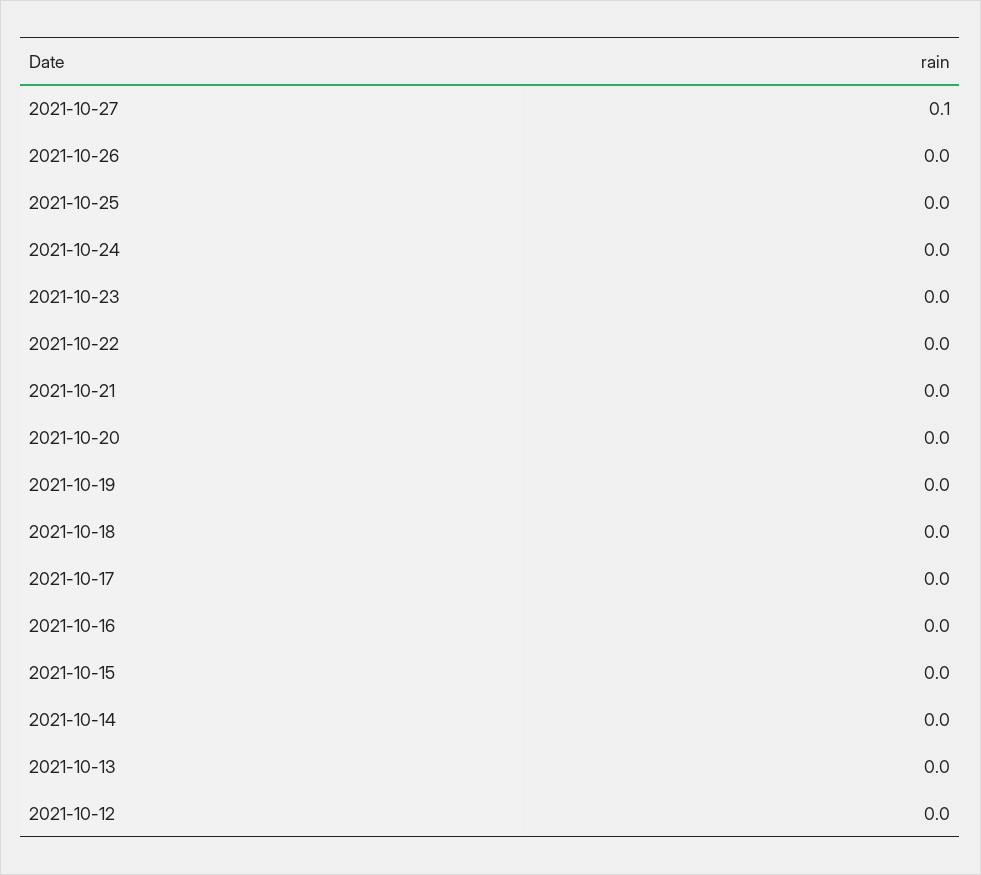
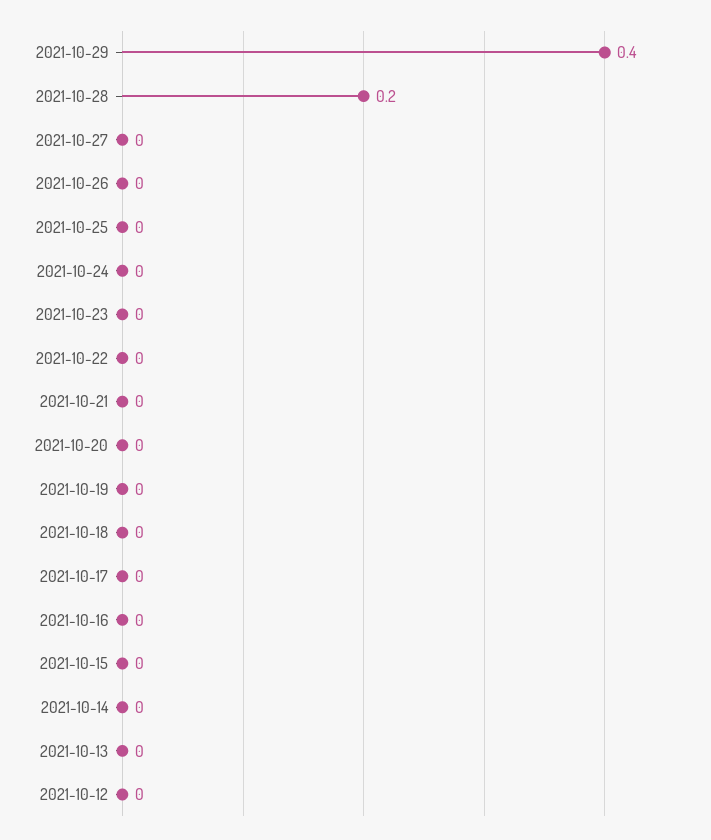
2021-10-27: 0.1 -> 0
2021-10-29: none -> 0.4
2021-10-28: none -> 0.2

